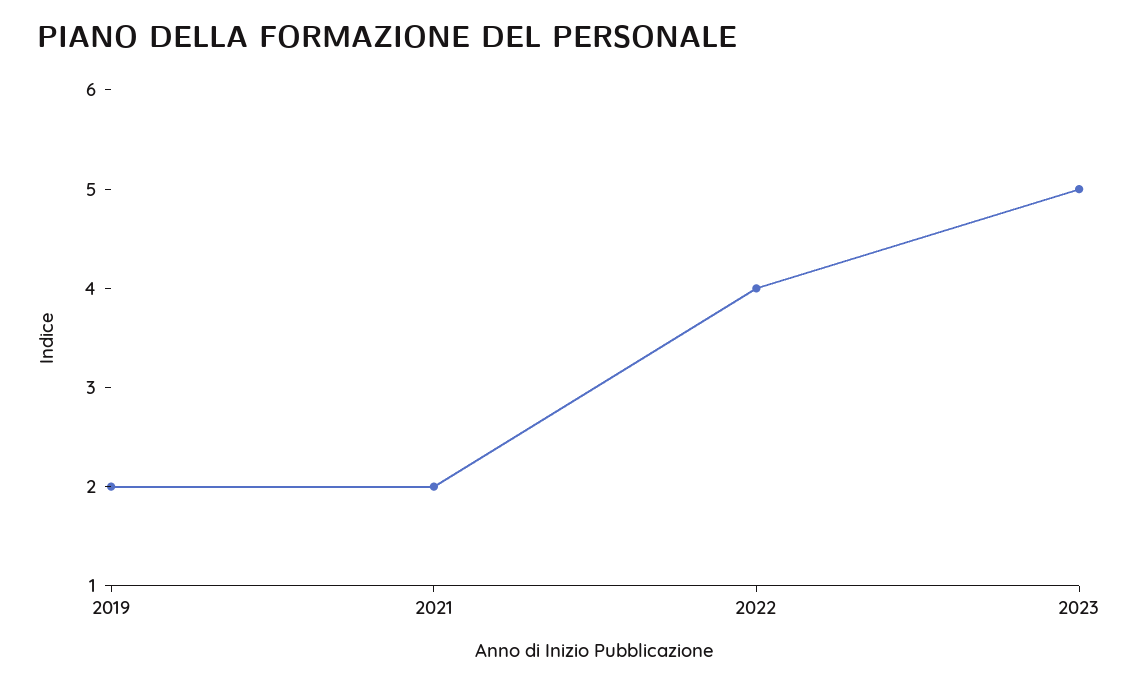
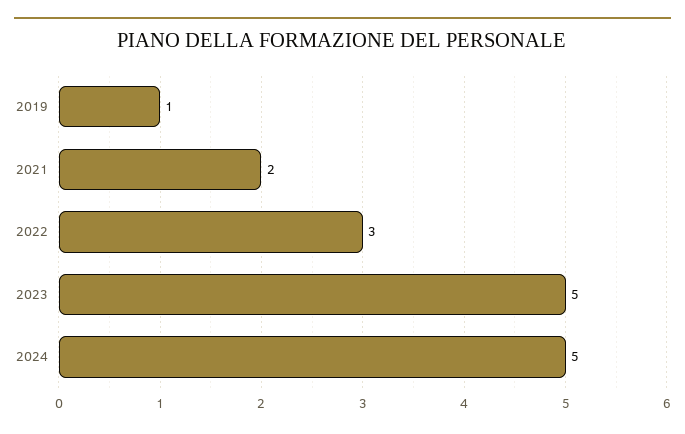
2019: 2 -> 1
2022: 4 -> 3
2024: none -> 5

